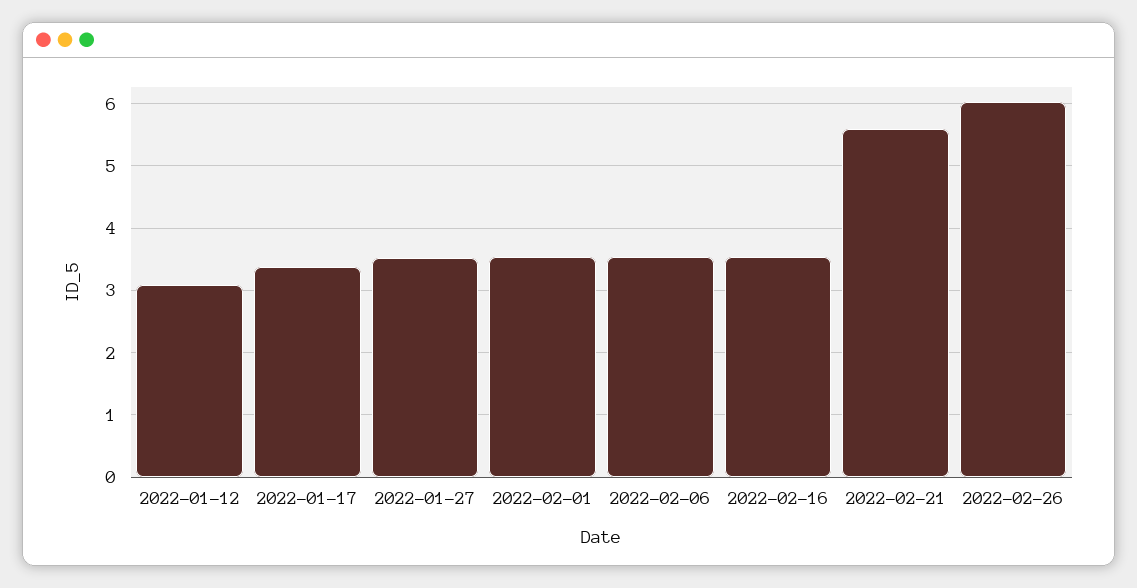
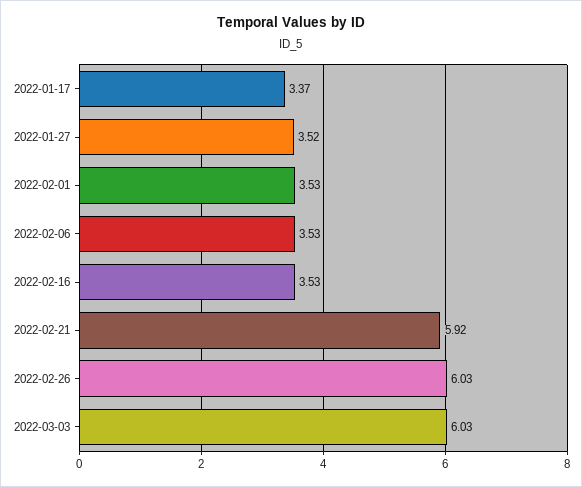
2022-01-12: 3.1 -> none
2022-02-21: 5.6 -> 5.92
2022-03-03: none -> 6.03

